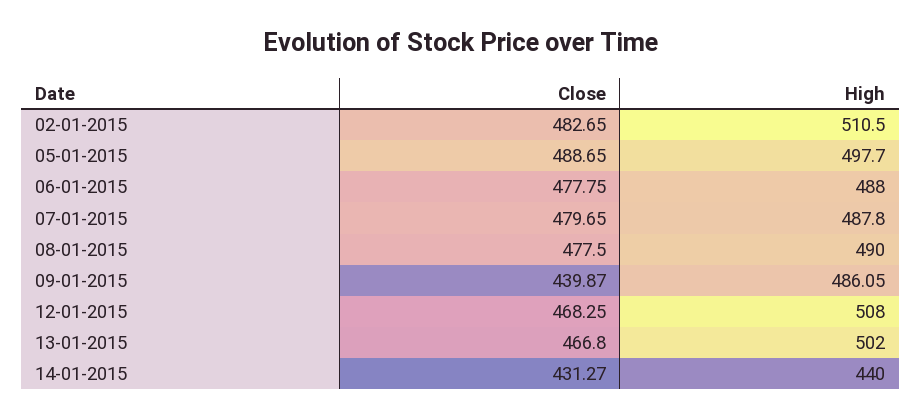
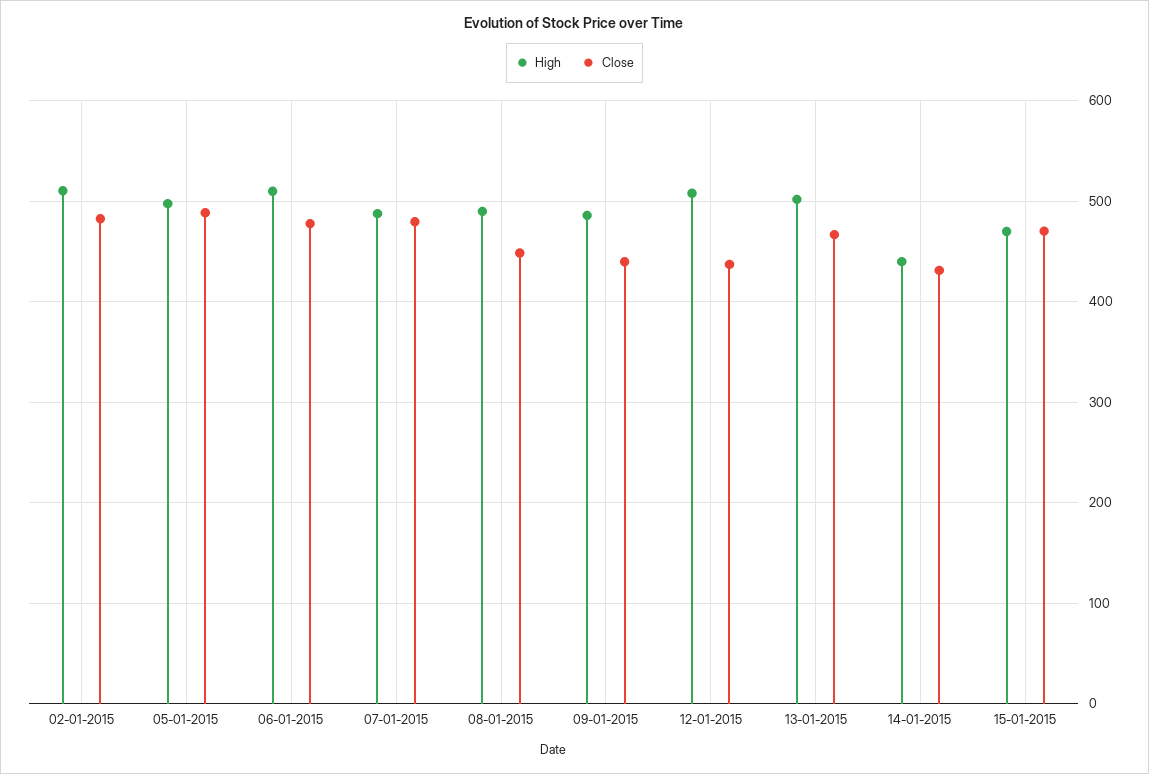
High, 06-01-2015: 488 -> 510
Close, 08-01-2015: 477.5 -> 450
Close, 12-01-2015: 468.25 -> 440
High, 15-01-2015: none -> 470
Close, 15-01-2015: none -> 470

